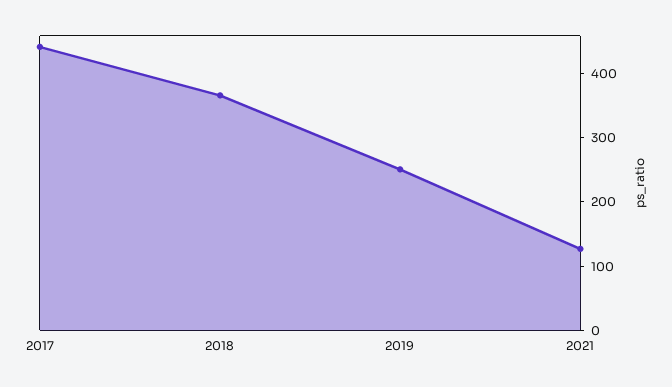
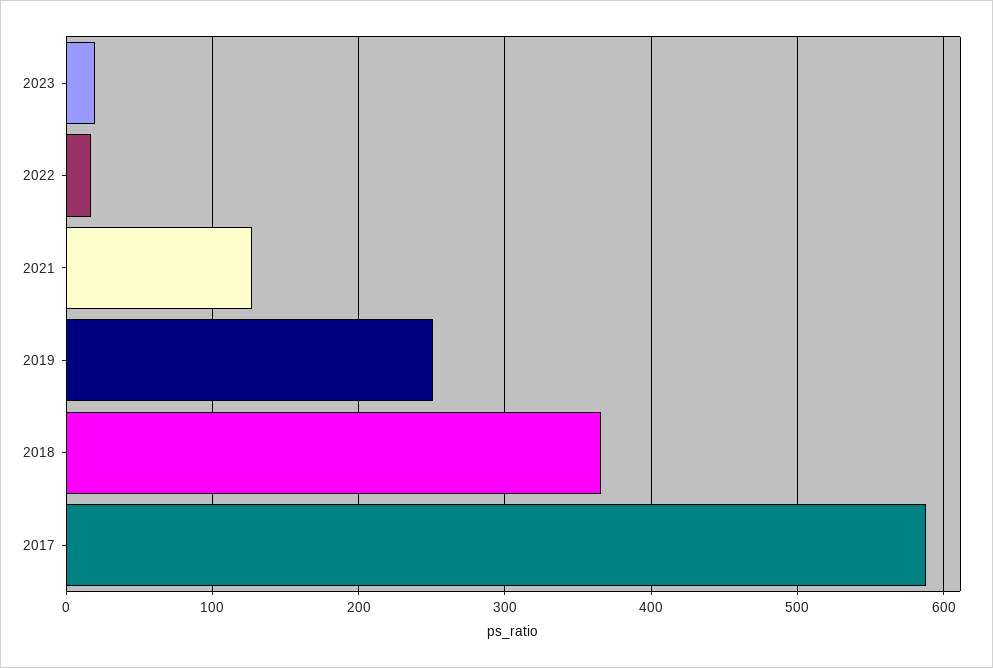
2017: 440 -> 590
2023: none -> 20
2022: none -> 20

